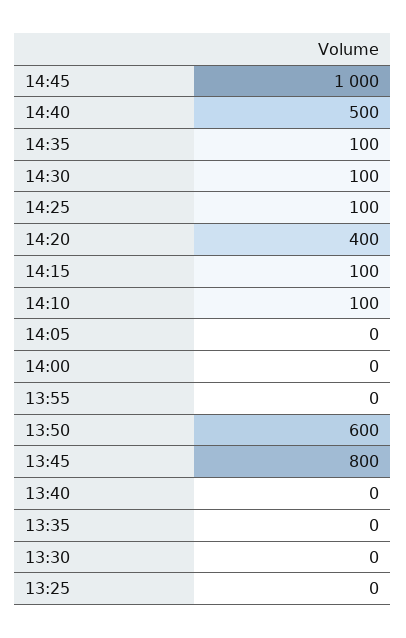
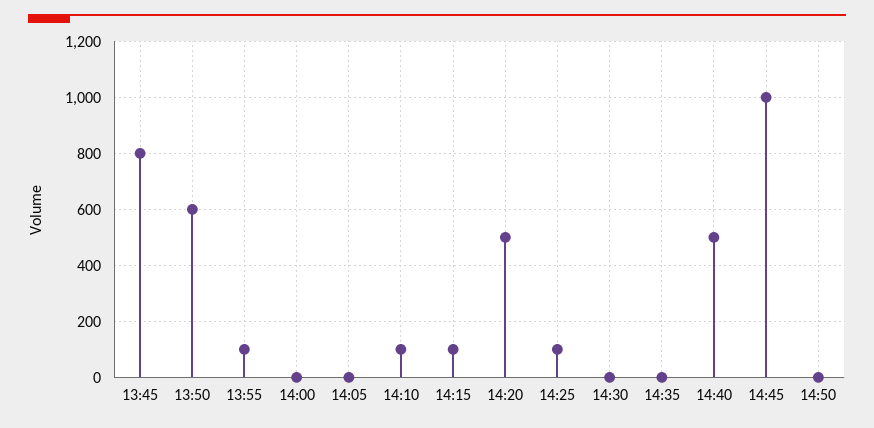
14:35: 100 -> 0
14:30: 100 -> 0
14:20: 400 -> 500
13:55: 0 -> 100
13:40: 0 -> none
13:35: 0 -> none
13:30: 0 -> none
13:25: 0 -> none
14:50: none -> 0

